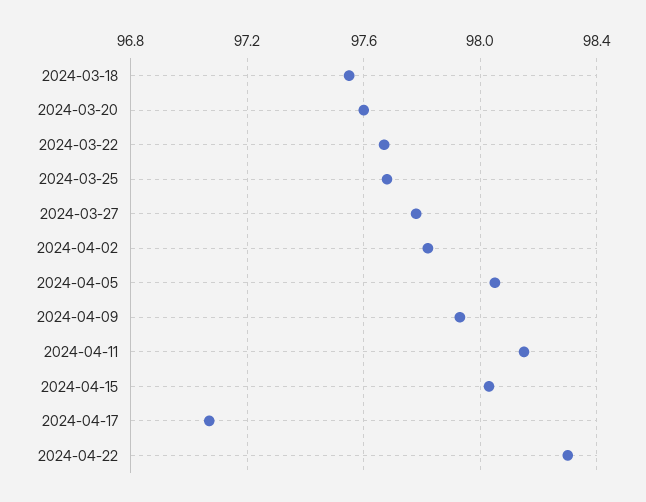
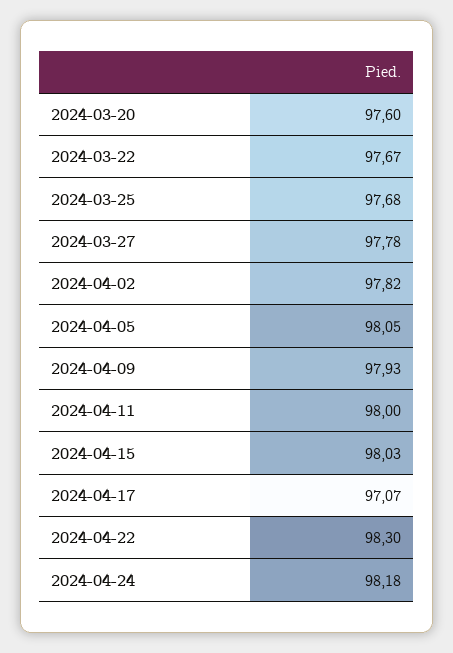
2024-03-18: 97.55 -> none
2024-04-11: 98.15 -> 98
2024-04-24: none -> 98.18

